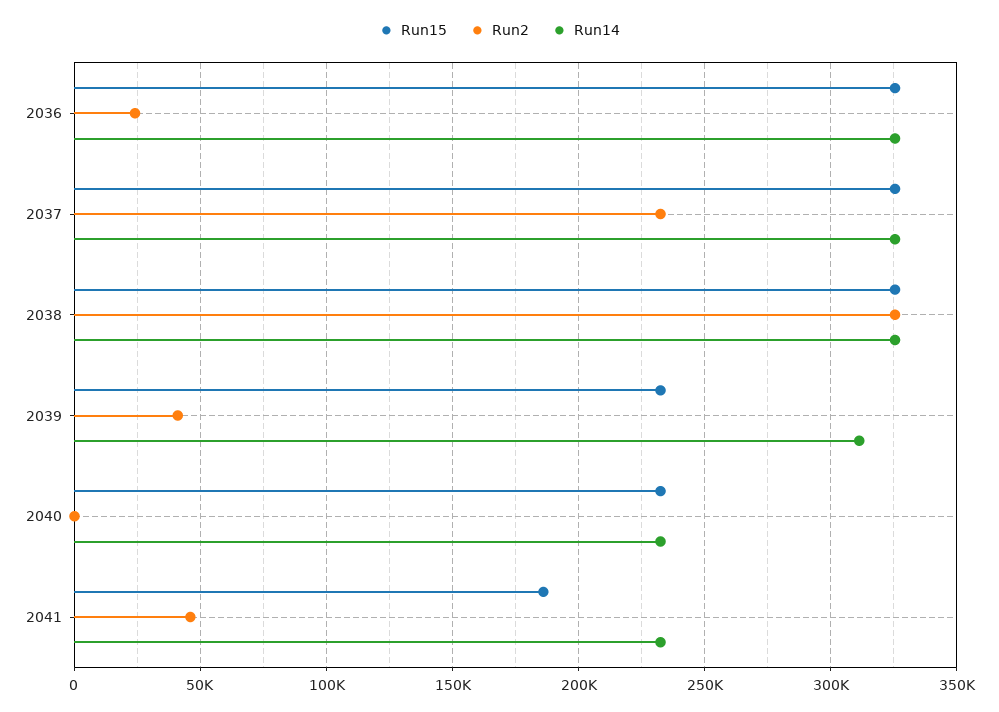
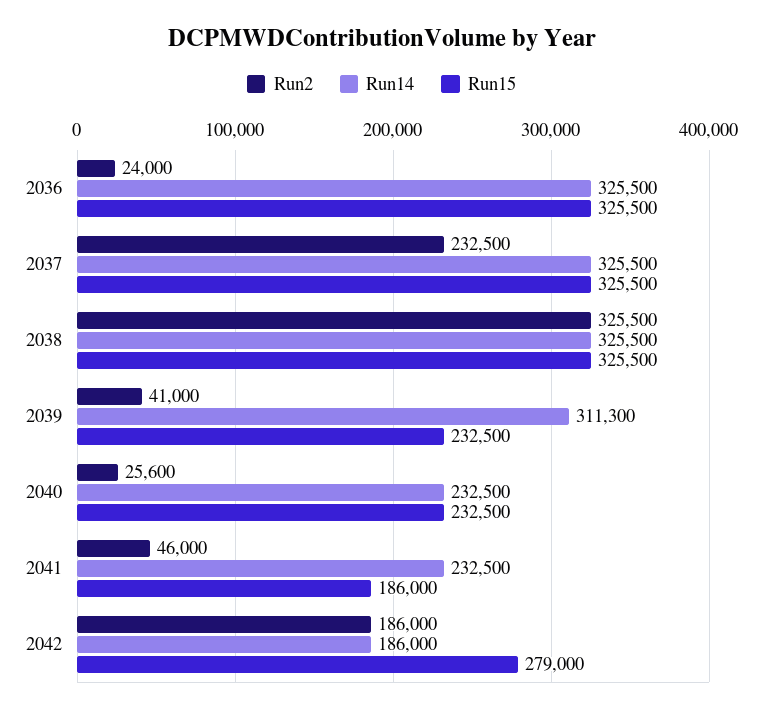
Run2, 2040: 0 -> 25600
Run2, 2042: none -> 186000
Run14, 2042: none -> 186000
Run15, 2042: none -> 279000

